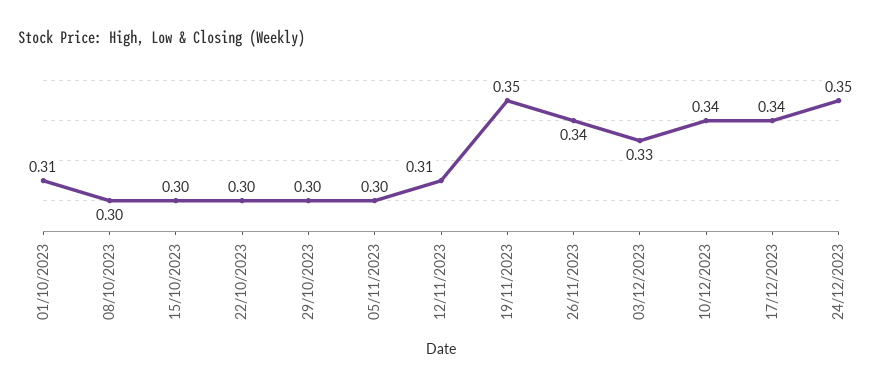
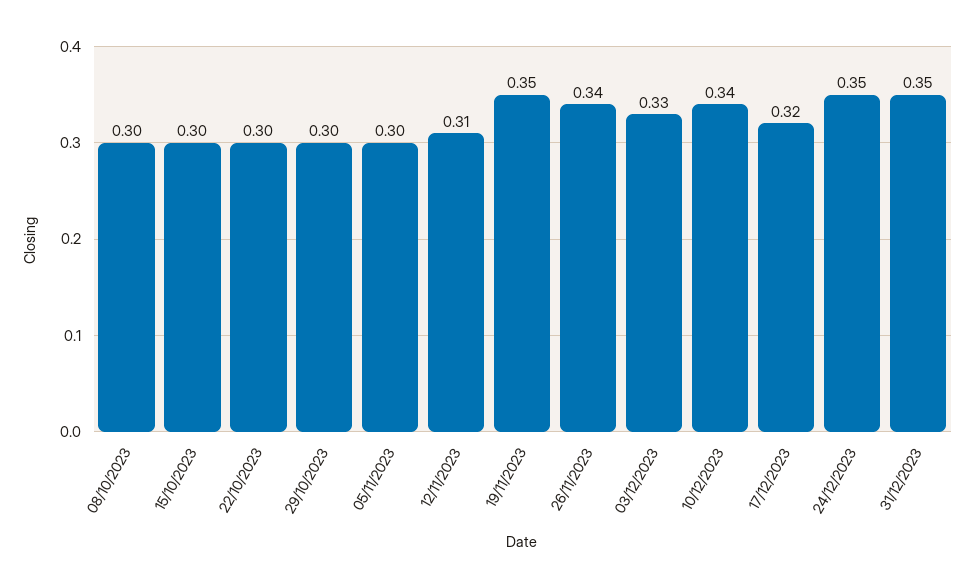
01/10/2023: 0.31 -> none
17/12/2023: 0.34 -> 0.32
31/12/2023: none -> 0.35

